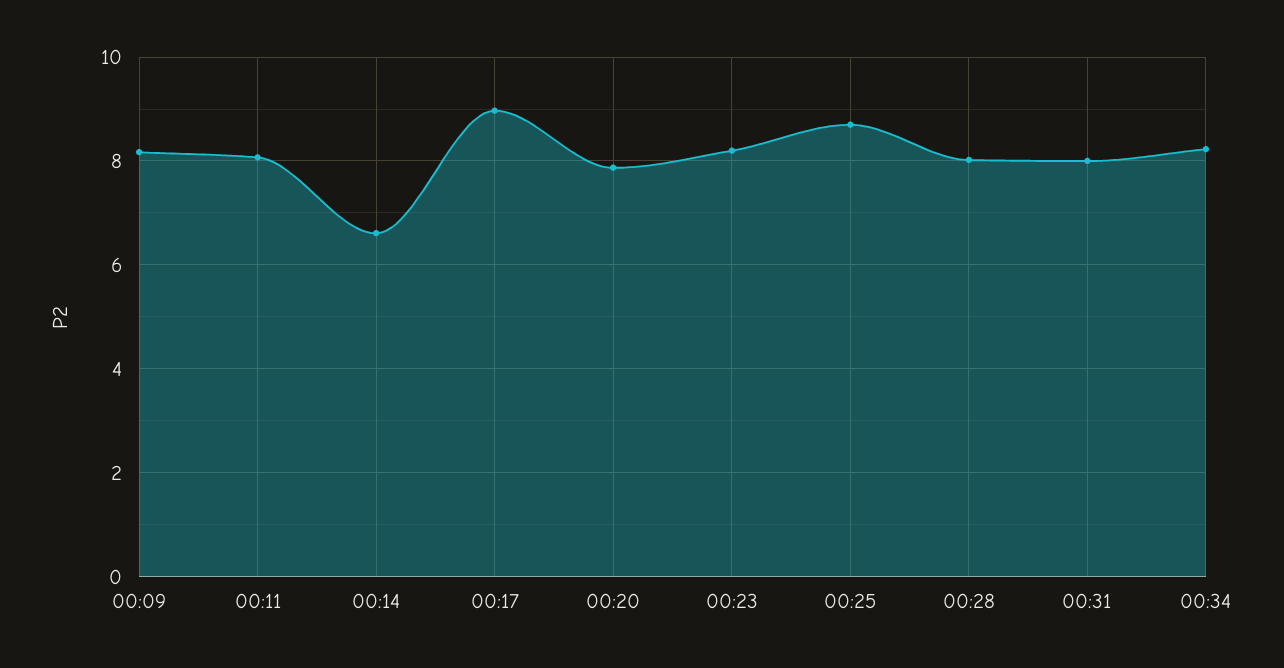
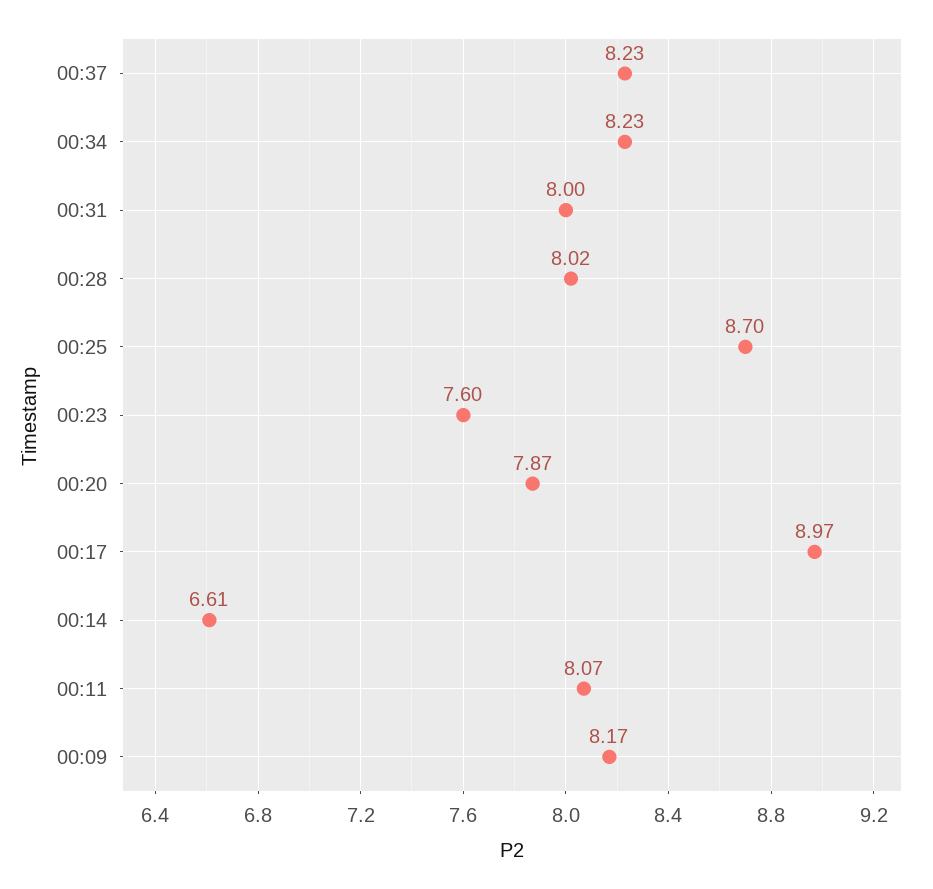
00:23: 8.2 -> 7.6
00:37: none -> 8.23

